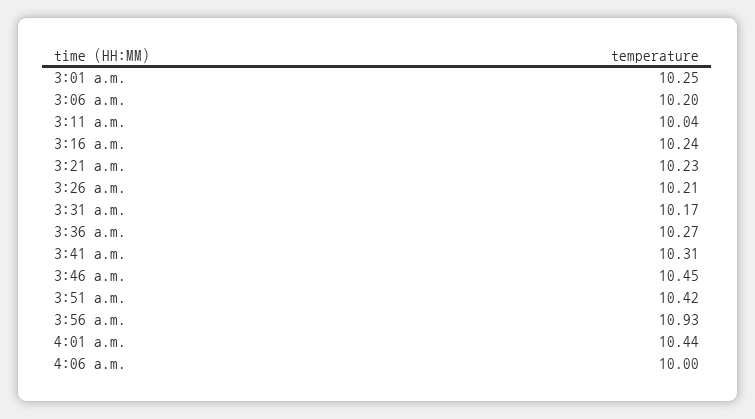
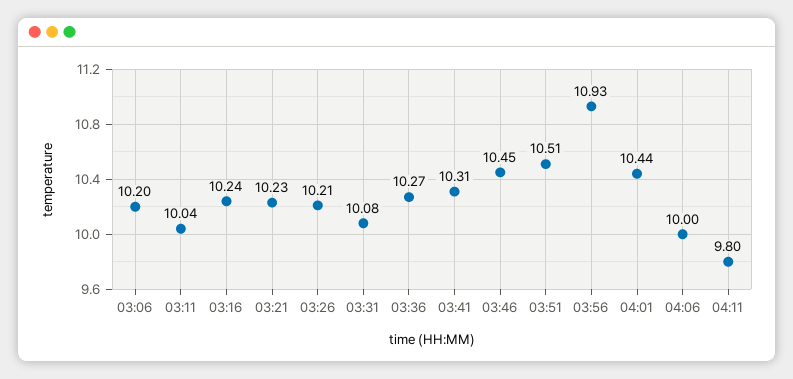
3:01 a.m.: 10.25 -> none
3:31 a.m.: 10.17 -> 10.08
3:51 a.m.: 10.42 -> 10.51
04:11: none -> 9.8

